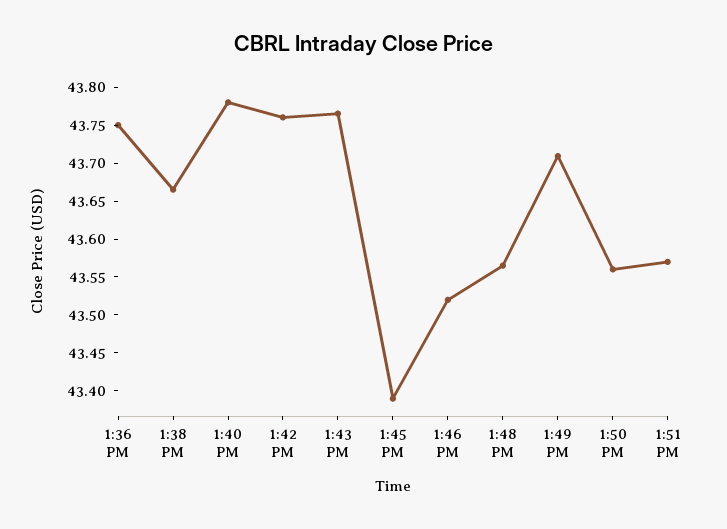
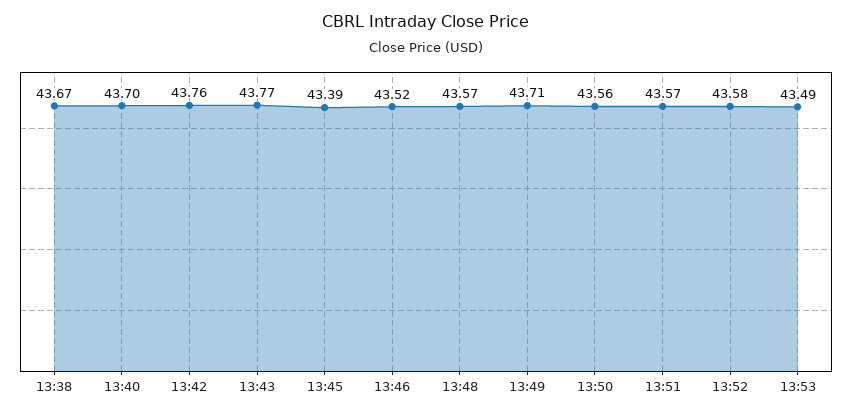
1:36 PM: 43.75 -> none
1:40 PM: 43.775 -> 43.7
13:52: none -> 43.58
13:53: none -> 43.49

